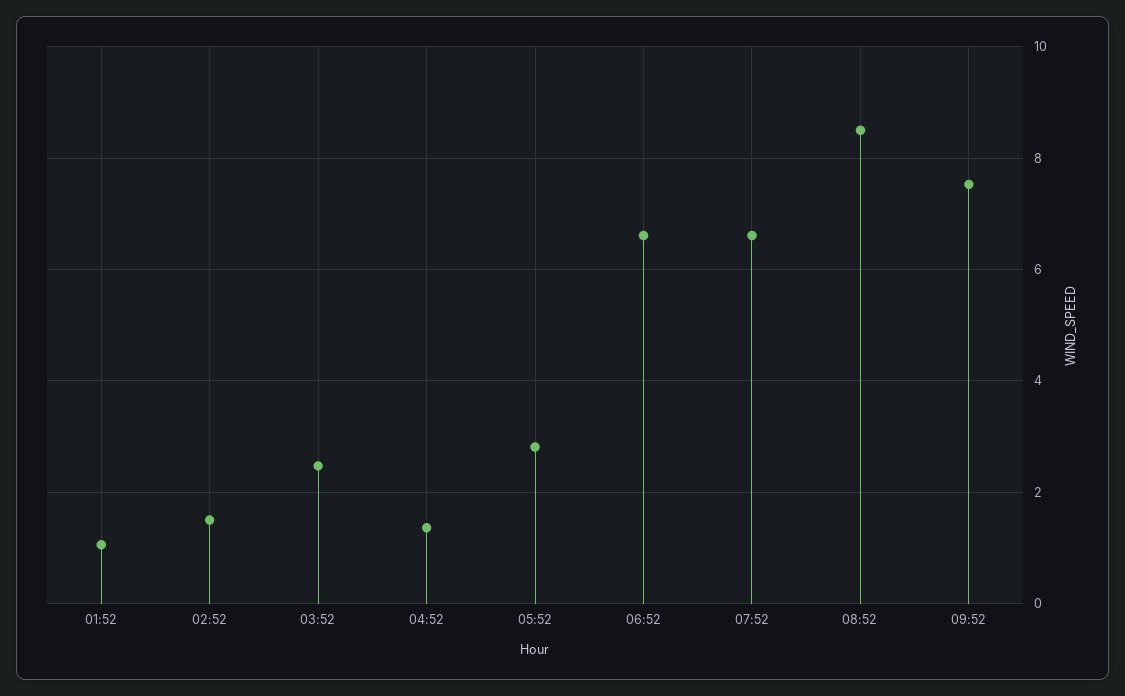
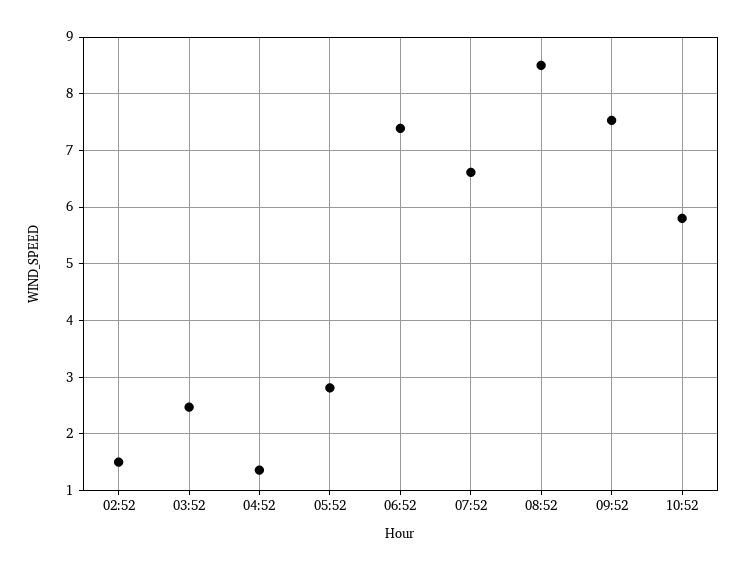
01:52: 1 -> none
06:52: 6.6 -> 7.4
10:52: none -> 5.8

